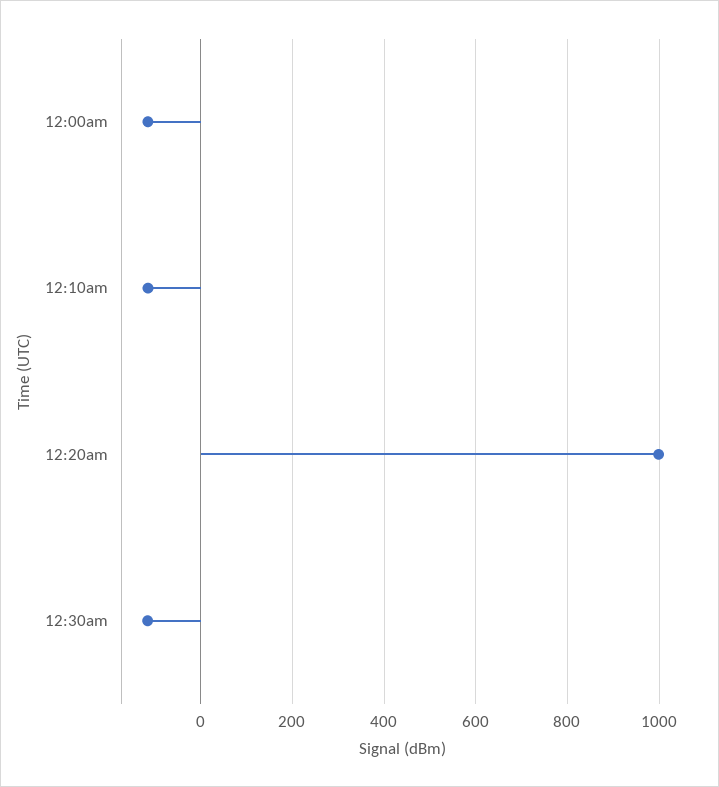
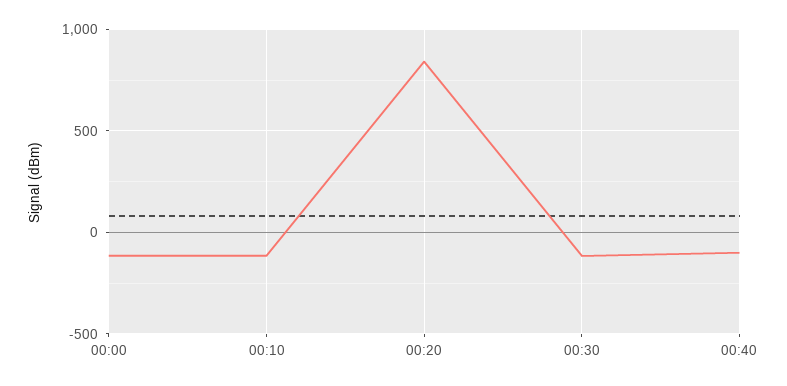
12:20am: 1000 -> 850
00:40: none -> -100

